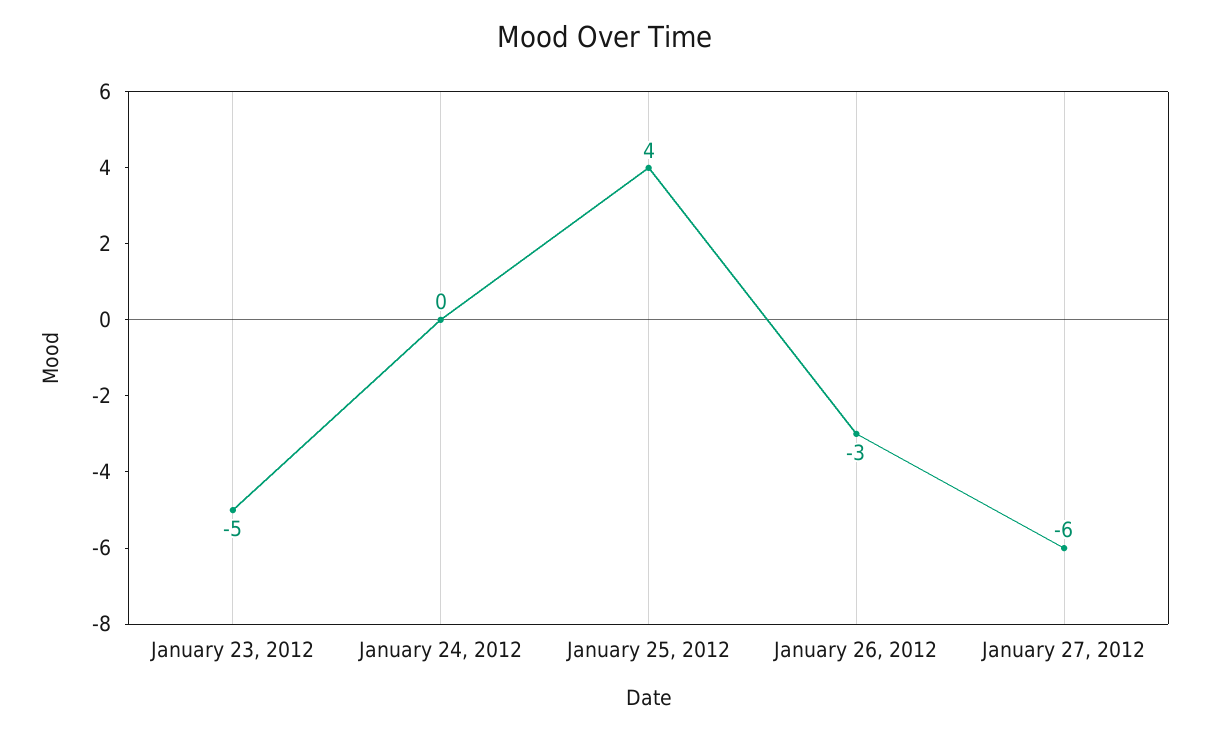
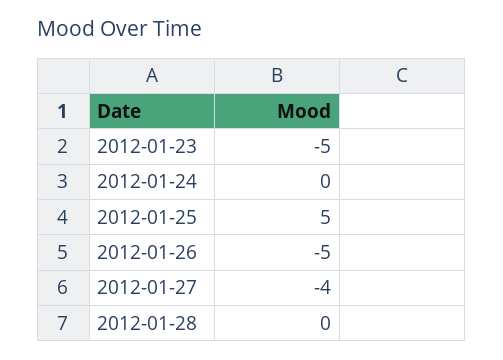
January 25, 2012: 4 -> 5
January 26, 2012: -3 -> -5
January 27, 2012: -6 -> -4
2012-01-28: none -> 0

